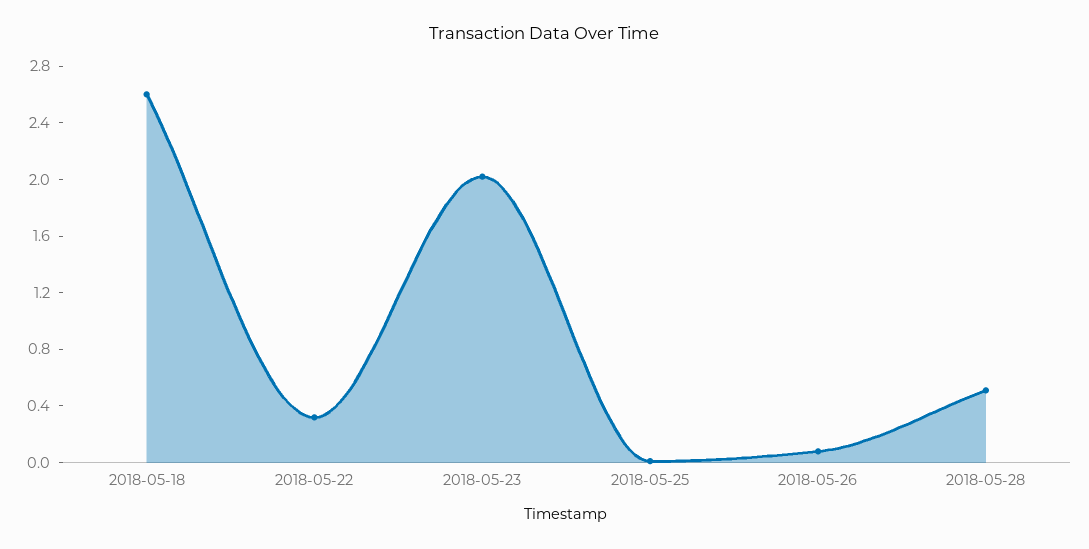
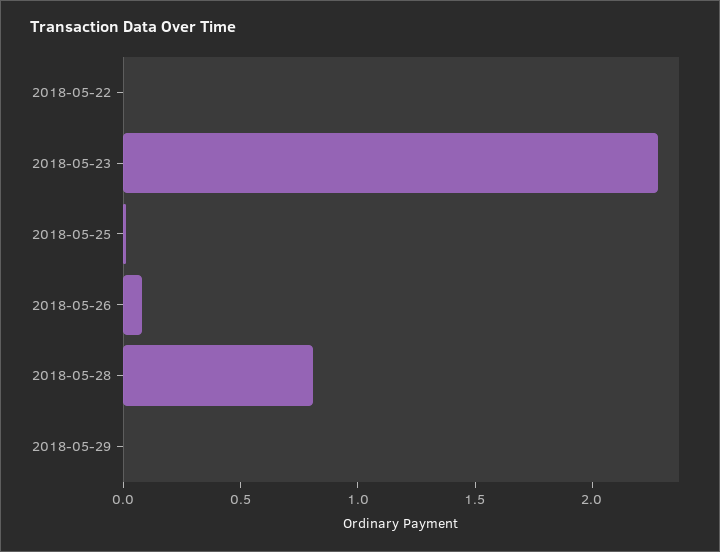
2018-05-18: 2.6 -> none
2018-05-22: 0.3 -> 0
2018-05-23: 2 -> 2.3
2018-05-28: 0.5 -> 0.8
2018-05-29: none -> 0

